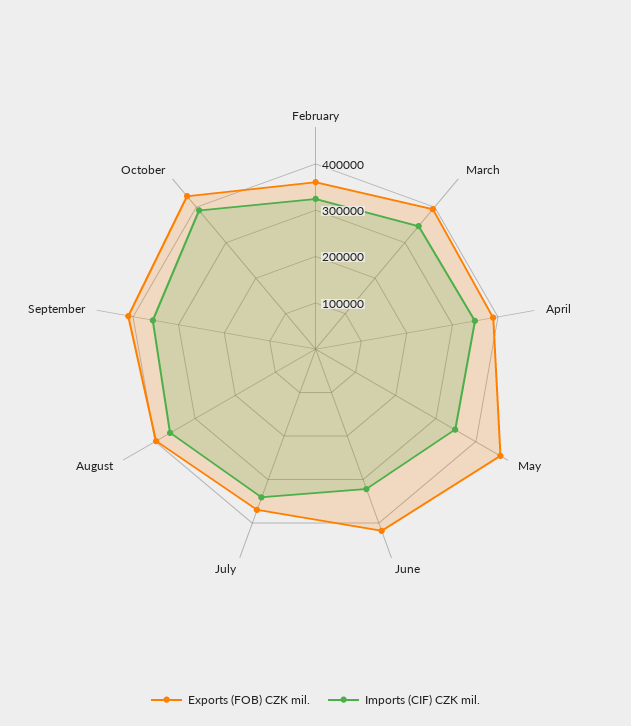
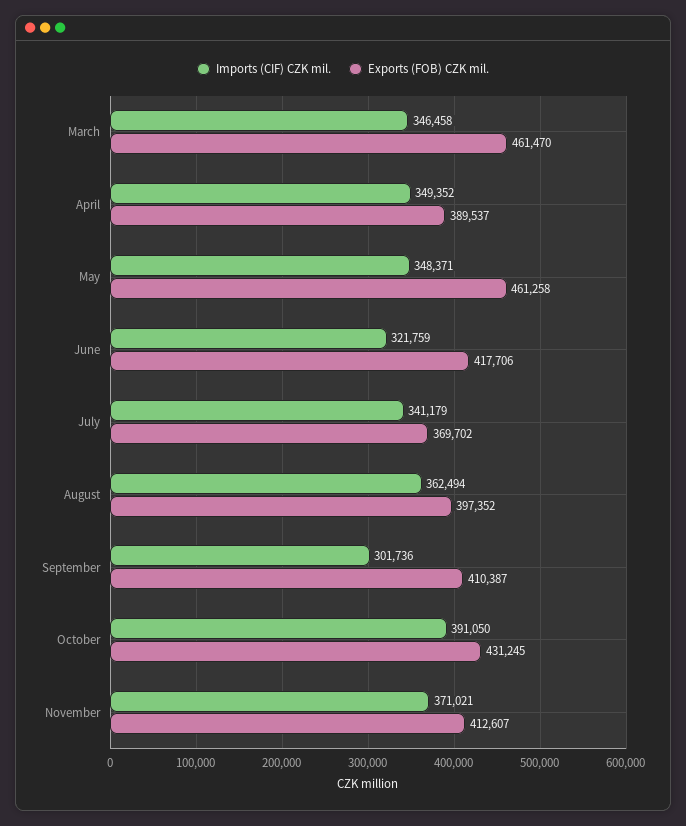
Exports (FOB) CZK mil., February: 360000 -> none
Imports (CIF) CZK mil., February: 320000 -> none
Exports (FOB) CZK mil., March: 400000 -> 461470
Imports (CIF) CZK mil., September: 360000 -> 301736
Imports (CIF) CZK mil., November: none -> 371021
Exports (FOB) CZK mil., November: none -> 412607

